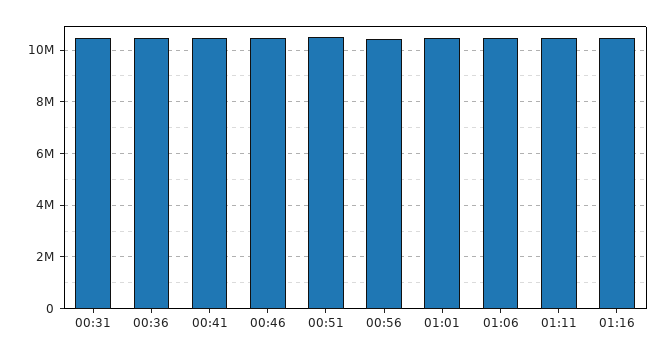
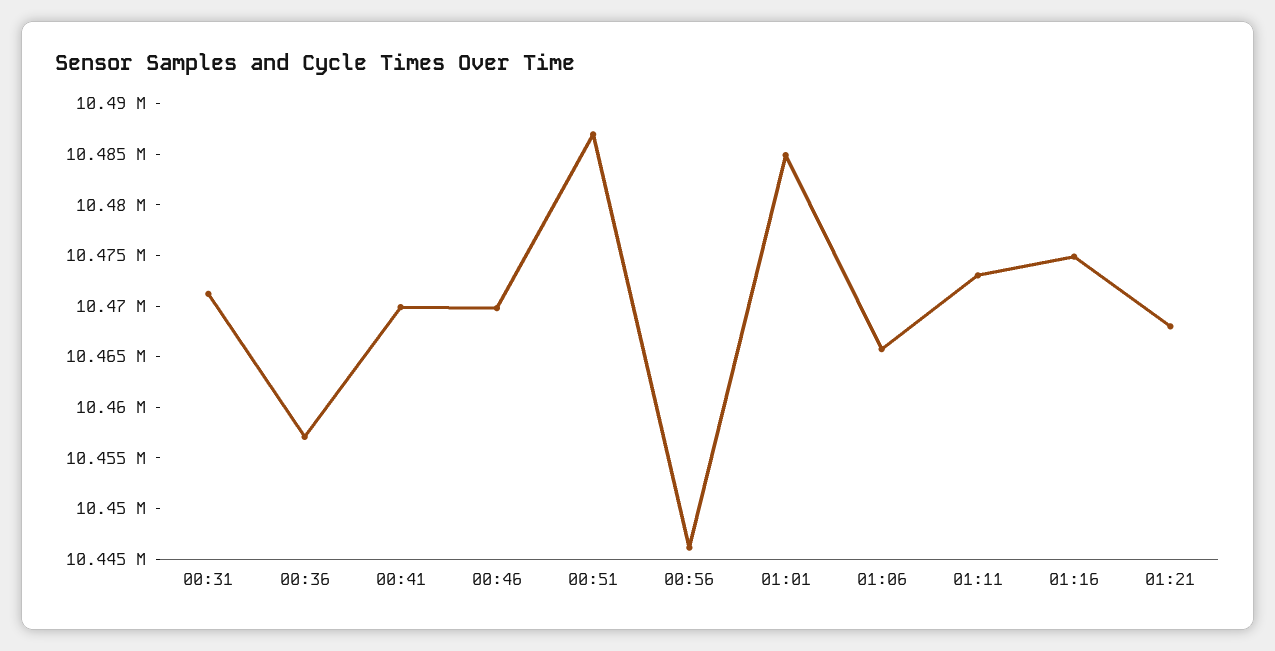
01:21: none -> 10468000

